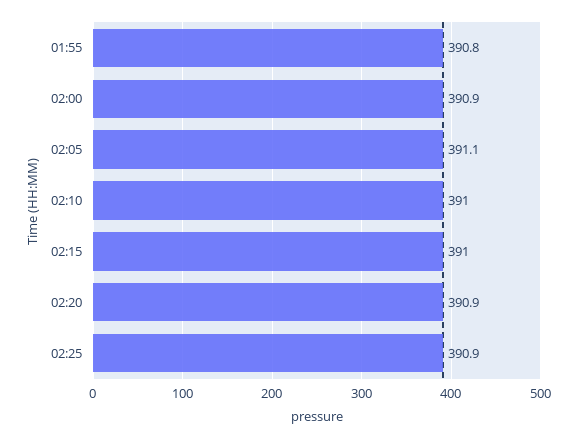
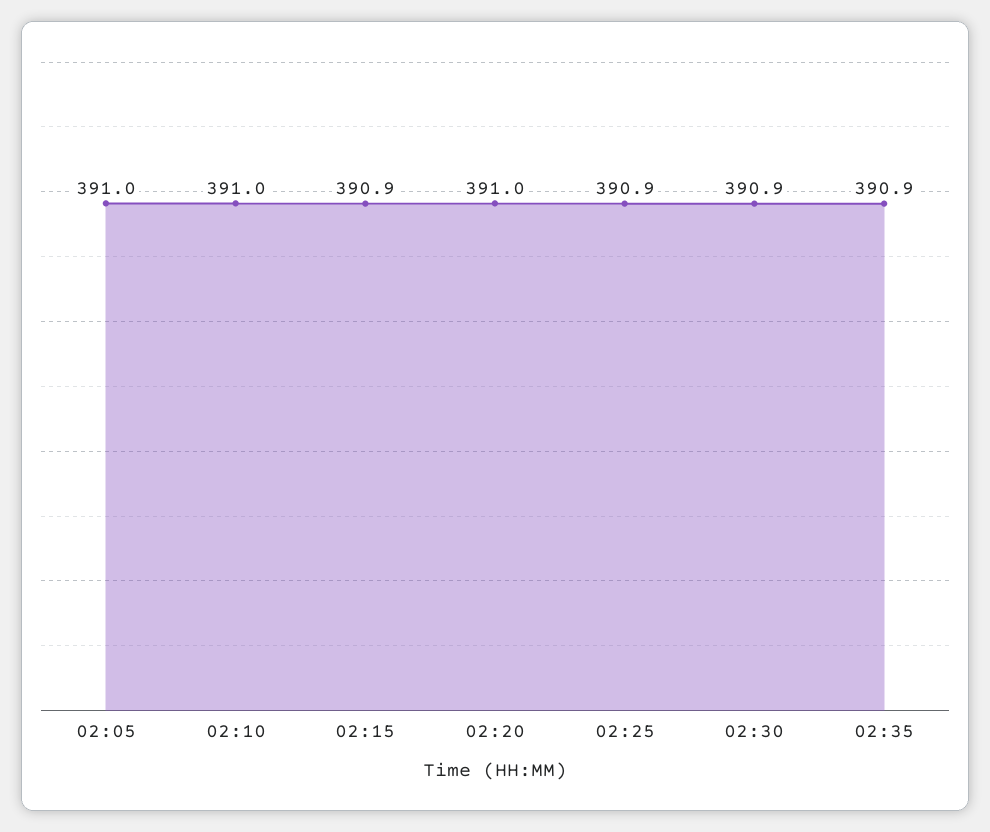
01:55: 390.8 -> none
02:00: 390.9 -> none
02:05: 391.1 -> 391
02:15: 391 -> 390.9
02:20: 390.9 -> 391
02:30: none -> 390.9
02:35: none -> 390.9

